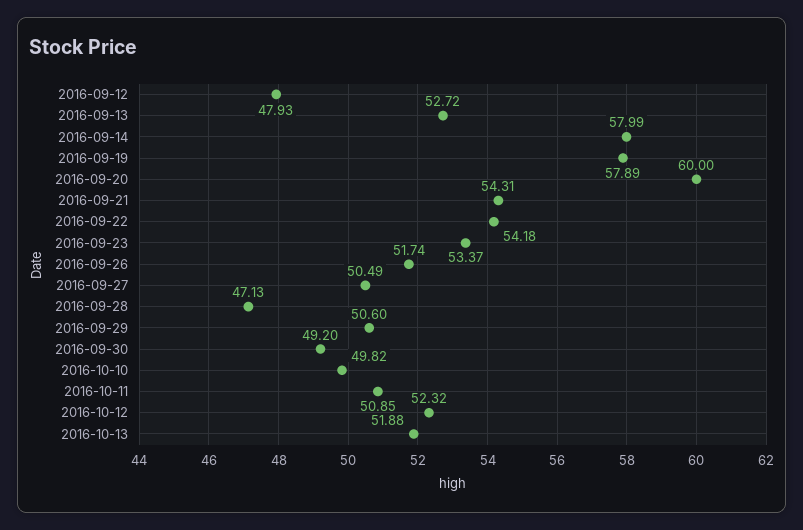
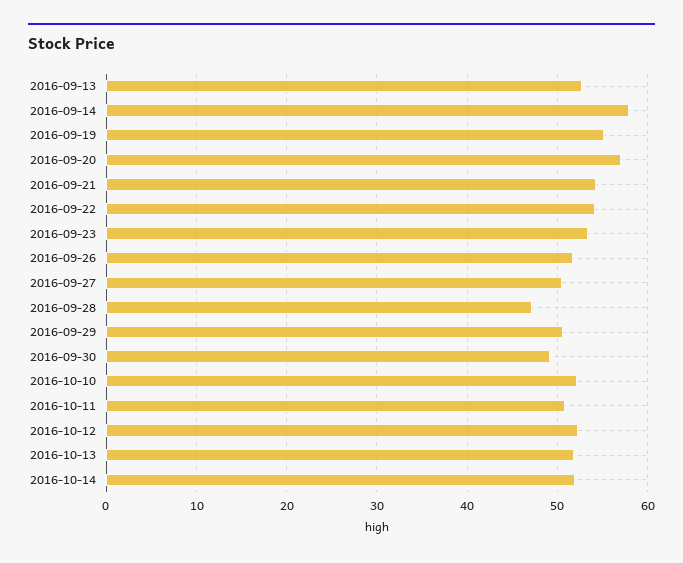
2016-09-12: 47.93 -> none
2016-09-19: 57.89 -> 55
2016-09-20: 60 -> 57
2016-10-10: 49.82 -> 52
2016-10-14: none -> 52

